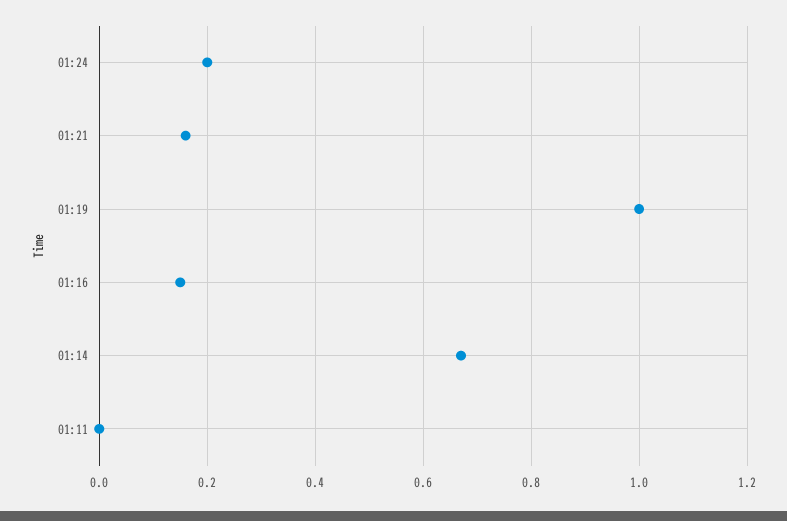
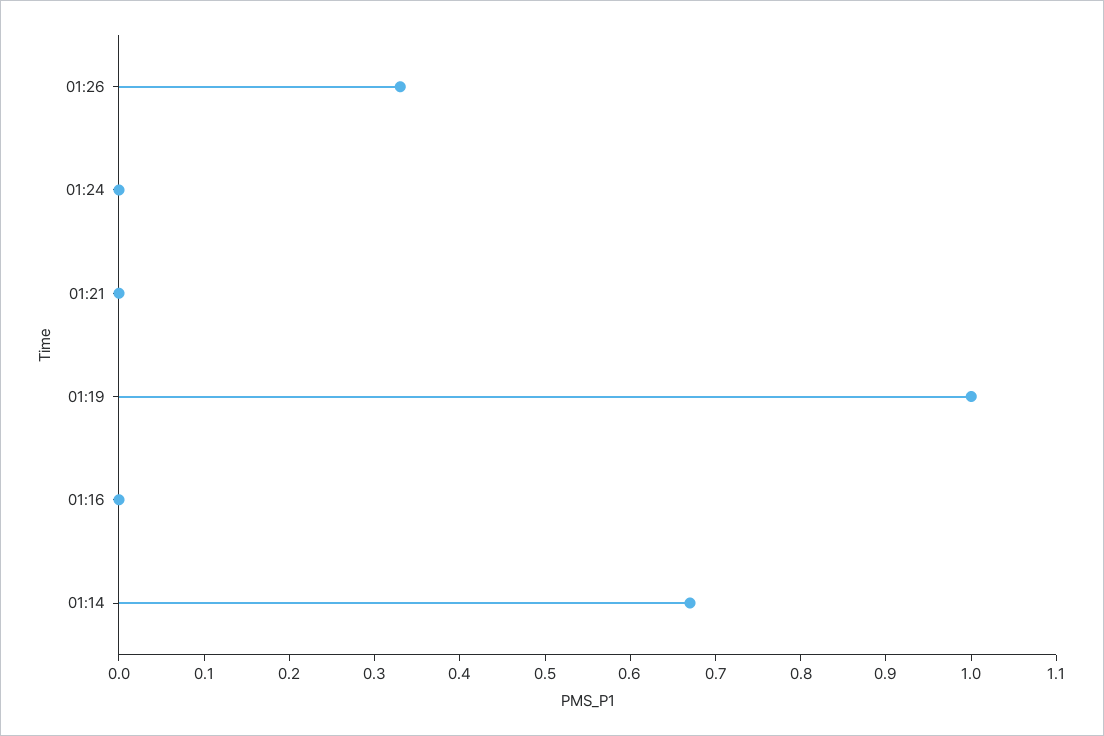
01:24: 0.2 -> 0
01:21: 0.15 -> 0
01:16: 0.15 -> 0
01:11: 0 -> none
01:26: none -> 0.33

